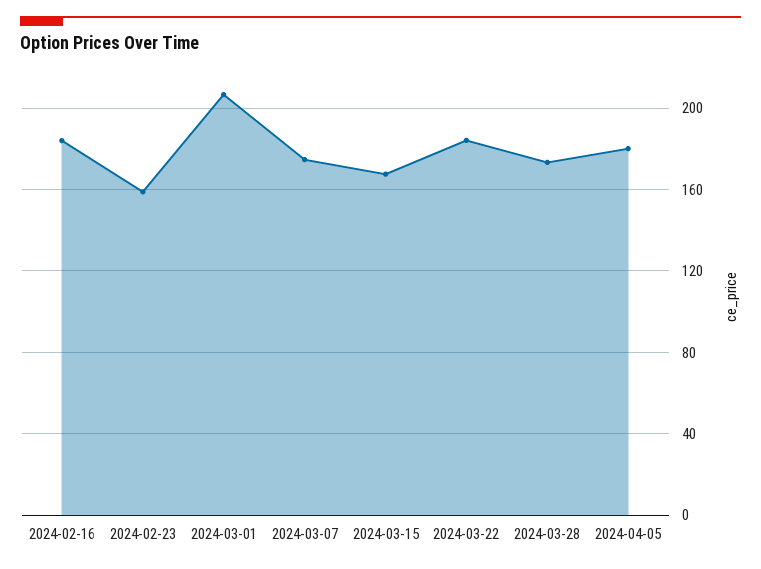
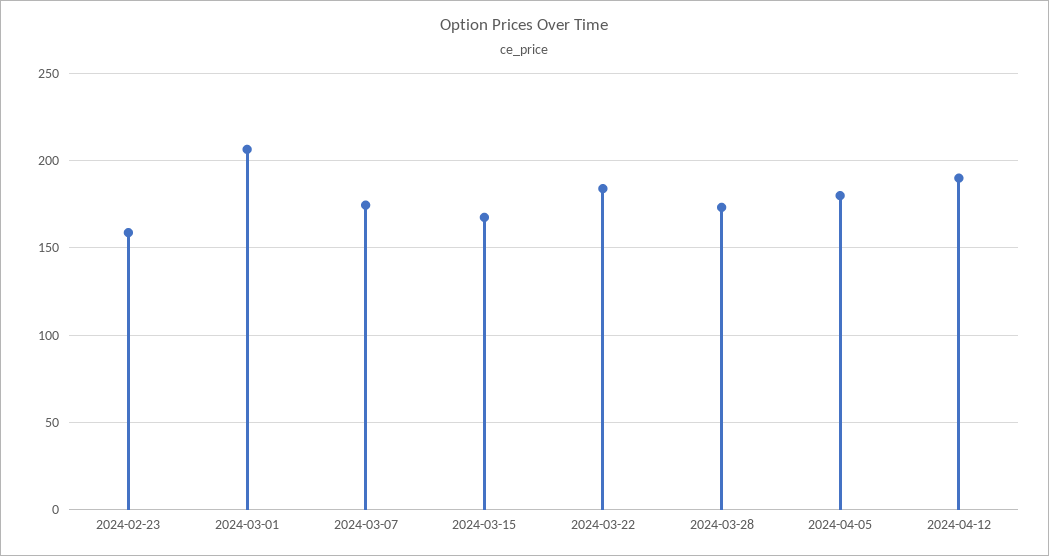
2024-02-16: 185 -> none
2024-04-12: none -> 190

